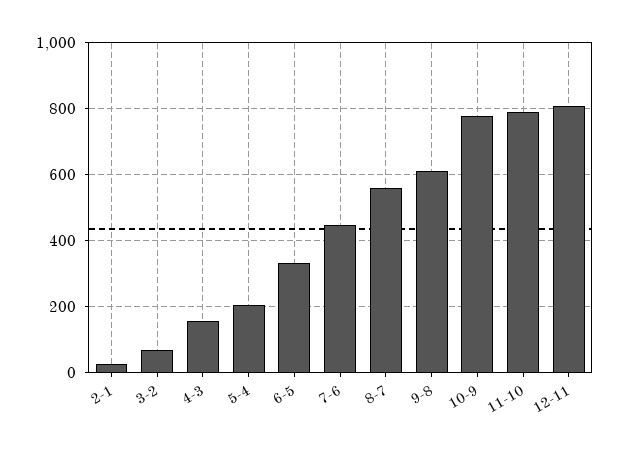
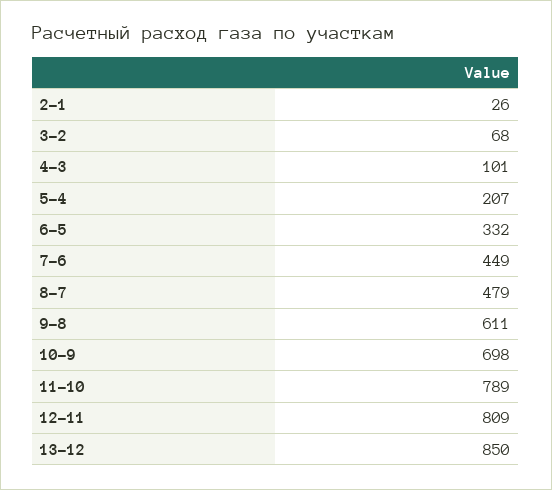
4-3: 160 -> 101
8-7: 560 -> 479
10-9: 780 -> 698
13-12: none -> 850

